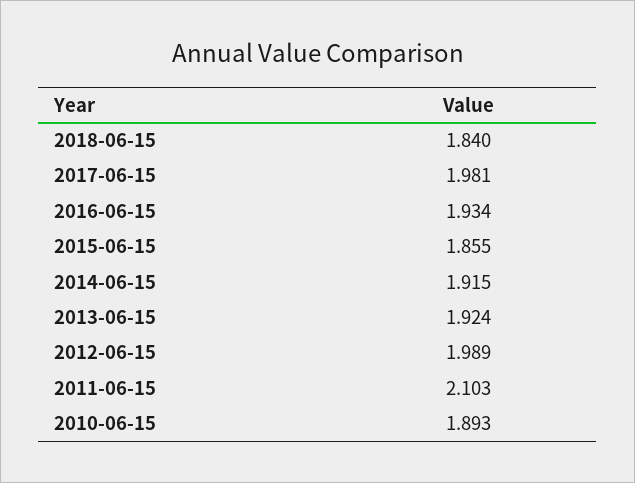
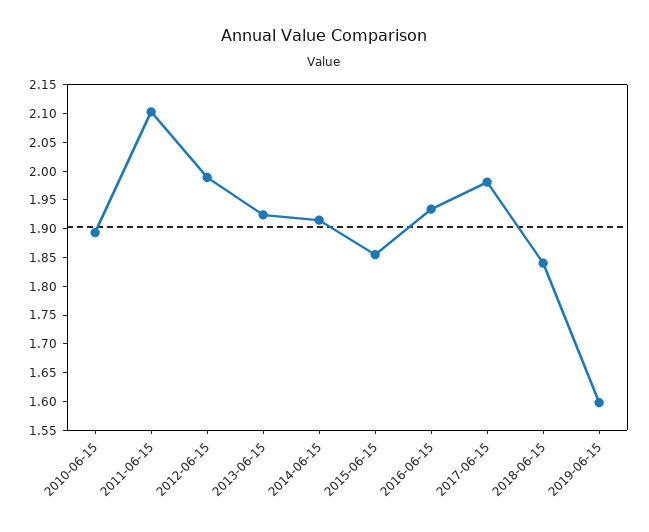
2019-06-15: none -> 1.6

